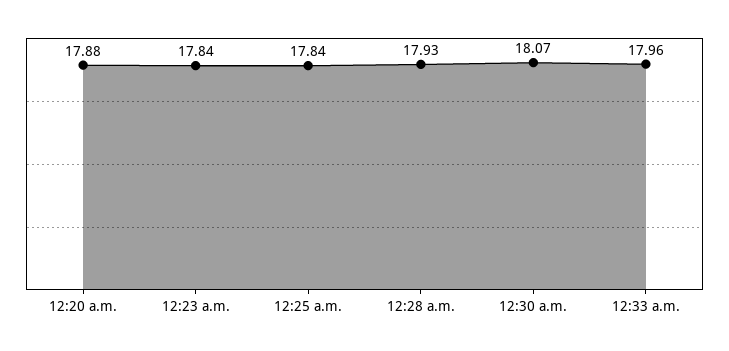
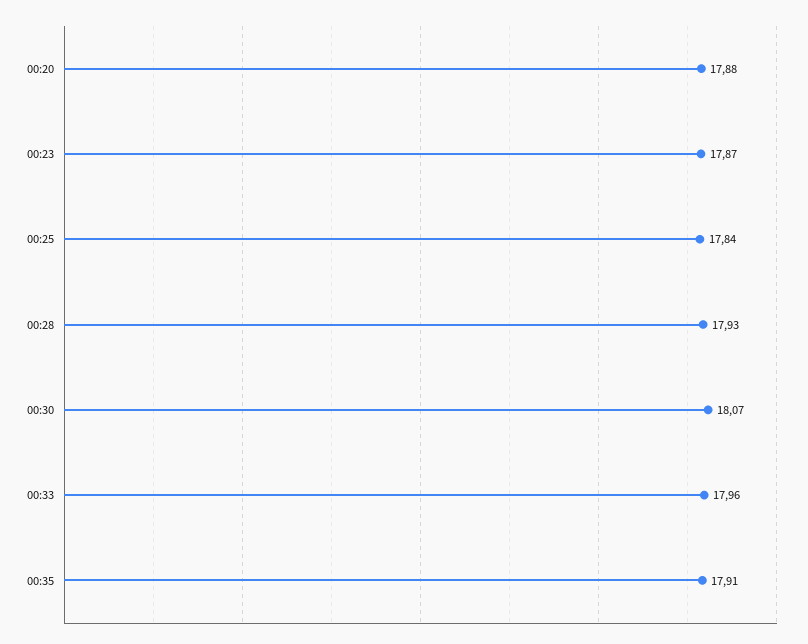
12:23 a.m.: 17.84 -> 17.87
00:35: none -> 17.91

